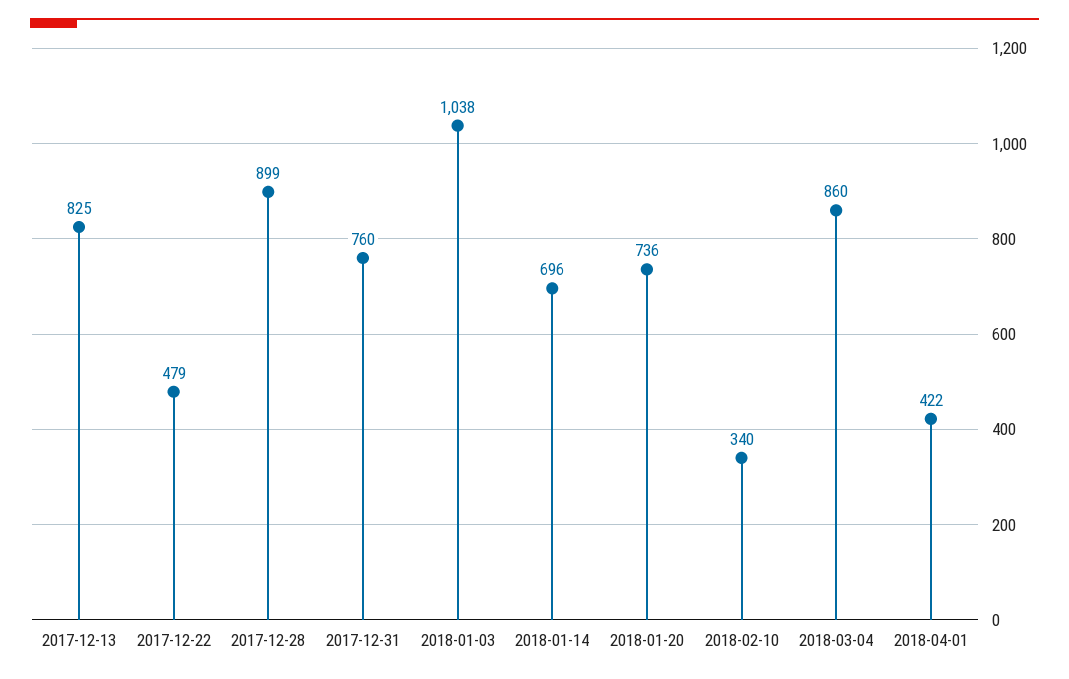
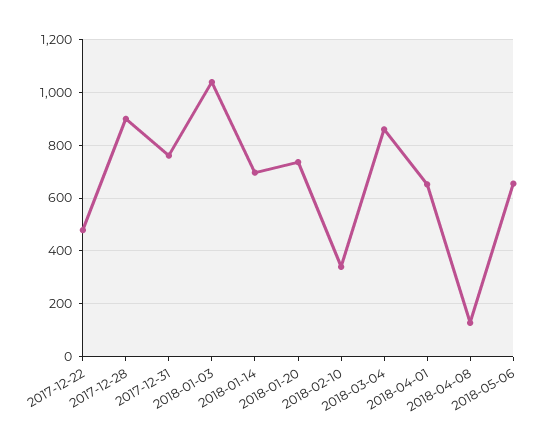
2017-12-13: 825 -> none
2018-04-01: 422 -> 650
2018-04-08: none -> 125
2018-05-06: none -> 650

